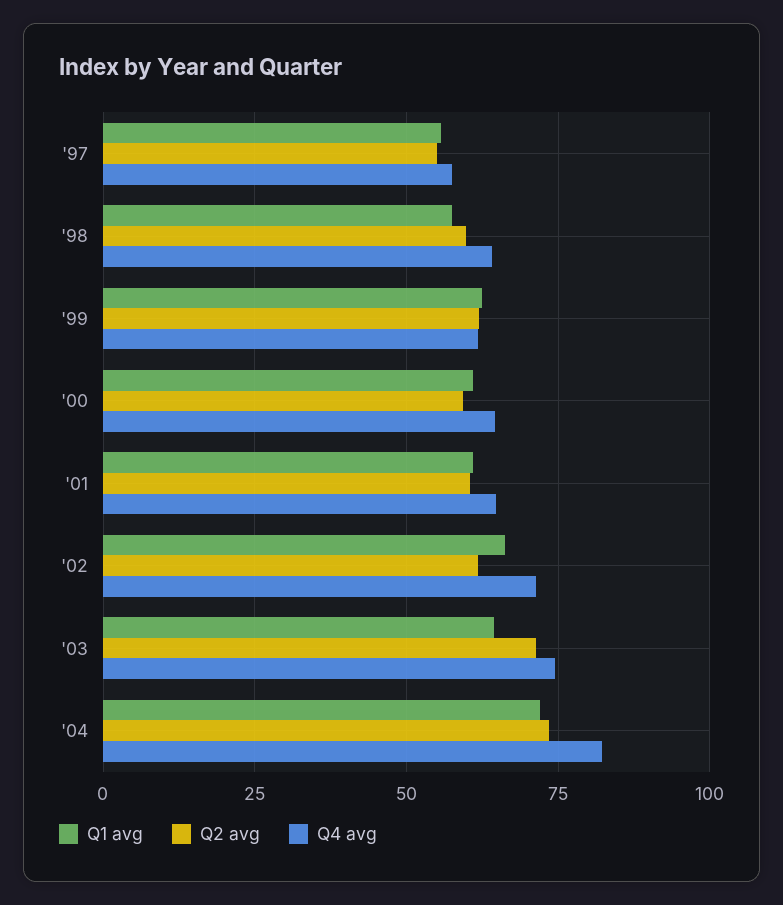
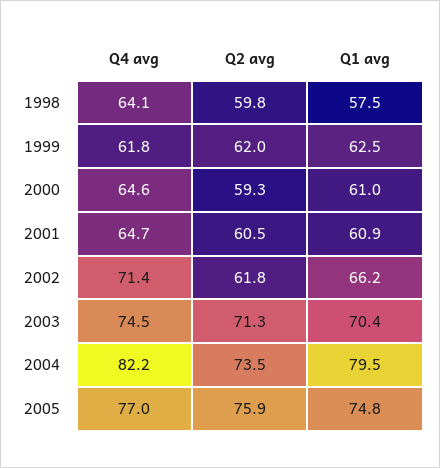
Q1 avg, '97: 55 -> none
Q2 avg, '97: 55 -> none
Q4 avg, '97: 57.5 -> none
Q1 avg, '03: 65 -> 70.4
Q1 avg, '04: 72.5 -> 79.5
Q4 avg, 2005: none -> 77
Q2 avg, 2005: none -> 75.9
Q1 avg, 2005: none -> 74.8

